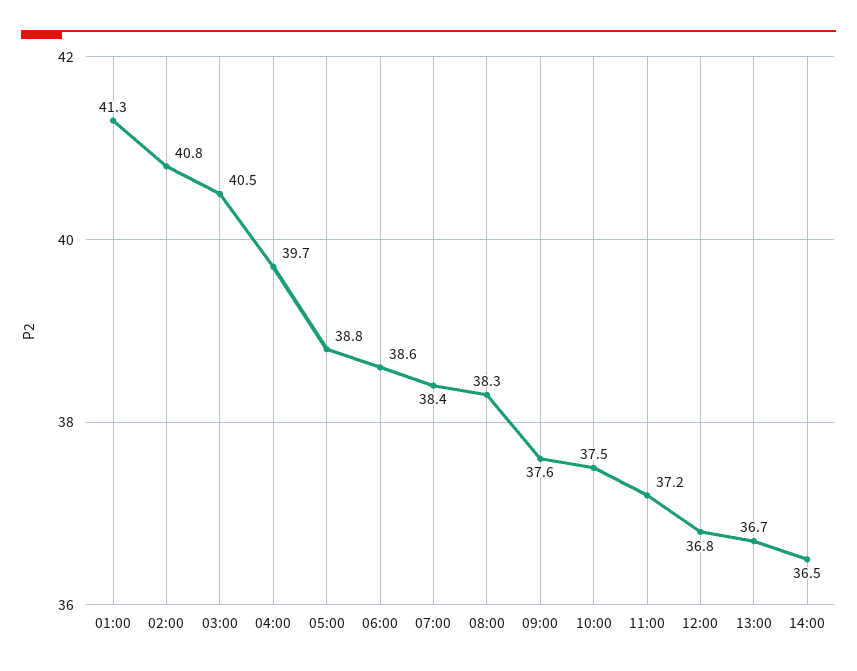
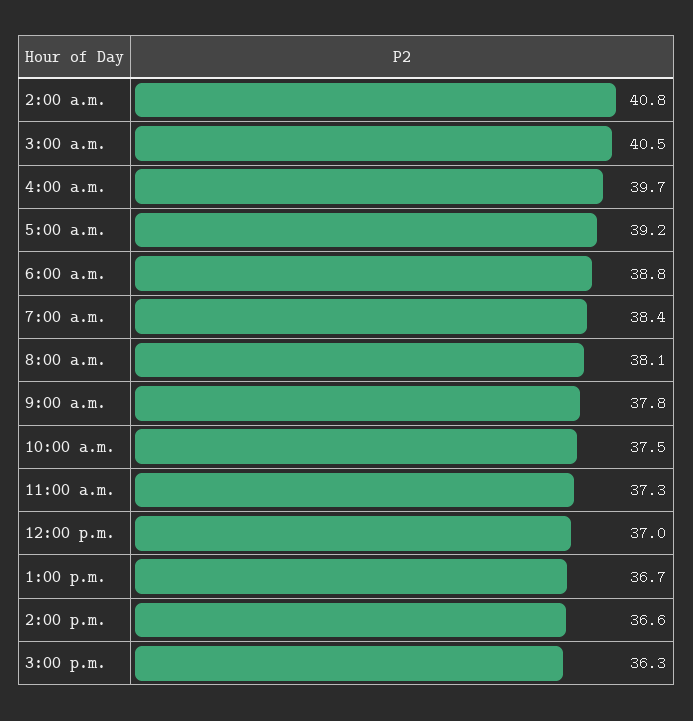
01:00: 41.3 -> none
05:00: 38.8 -> 39.2
06:00: 38.6 -> 38.8
08:00: 38.3 -> 38.1
09:00: 37.6 -> 37.8
11:00: 37.2 -> 37.3
12:00: 36.8 -> 37
14:00: 36.5 -> 36.6
3:00 p.m.: none -> 36.3

